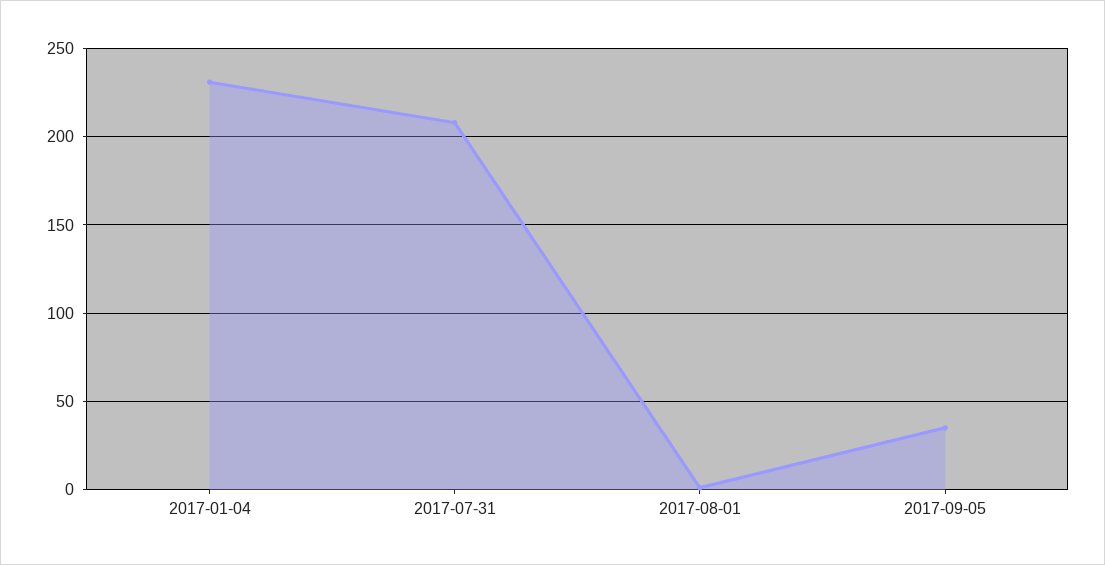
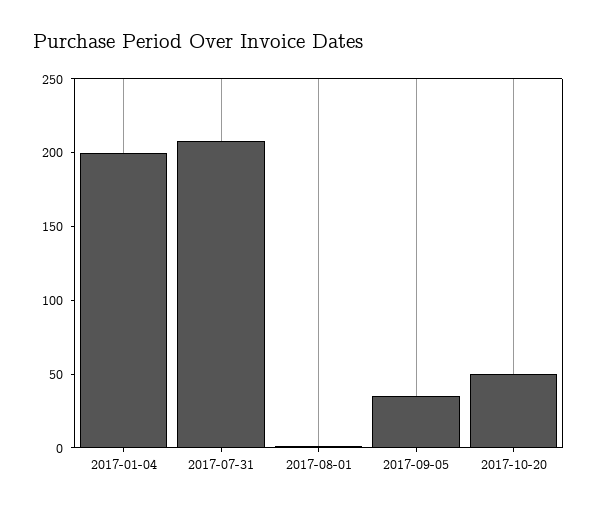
2017-01-04: 230 -> 200
2017-10-20: none -> 50

